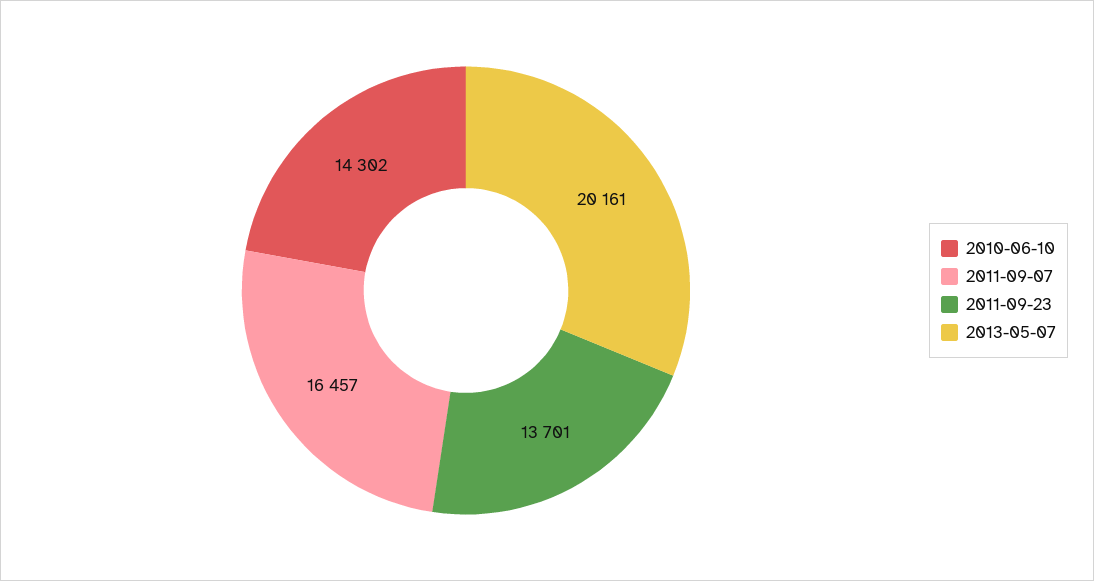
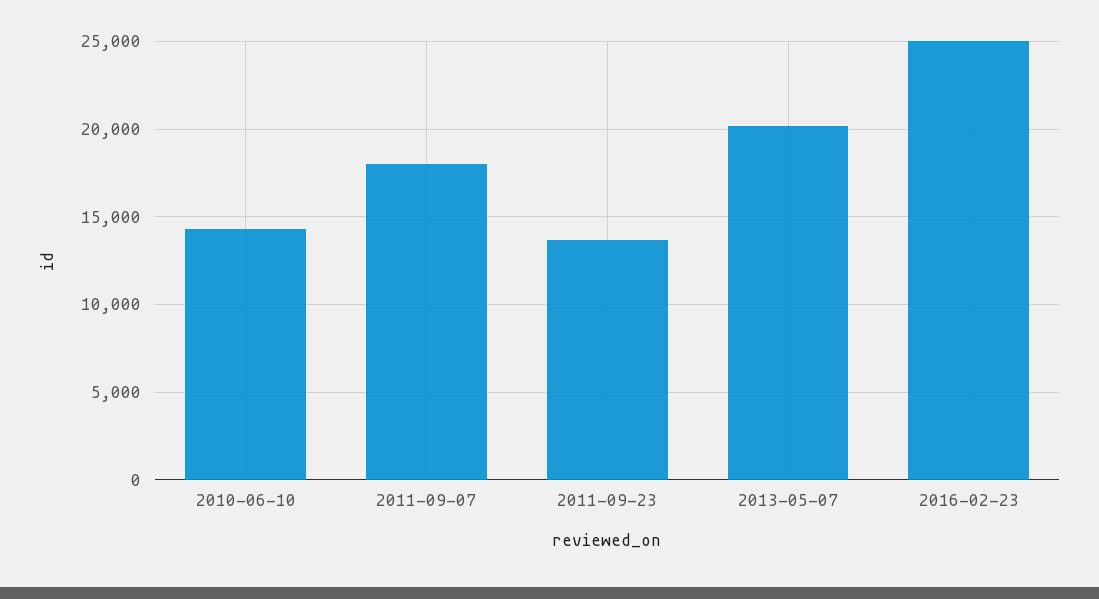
2011-09-07: 16457 -> 18000
2016-02-23: none -> 25000

